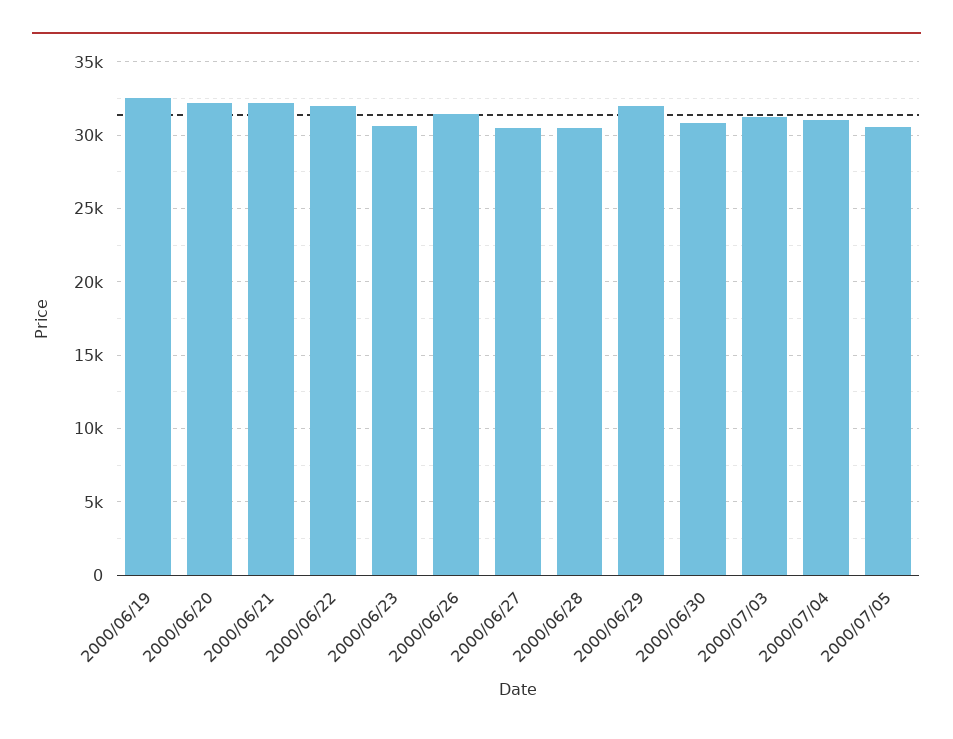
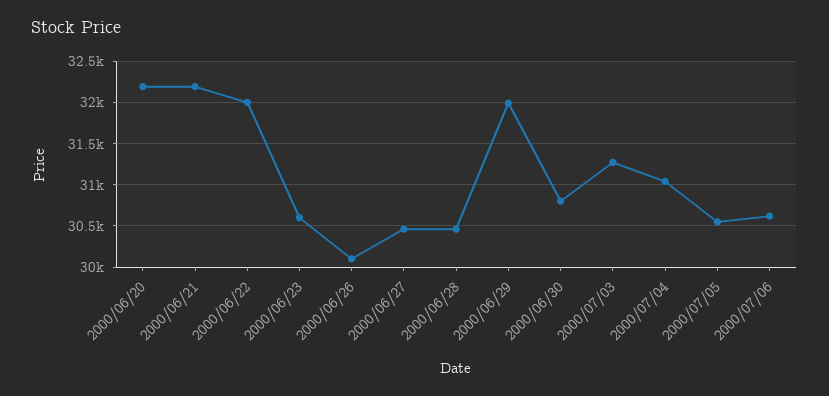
2000/06/19: 32500 -> none
2000/06/26: 31500 -> 30100
2000/07/06: none -> 30600

